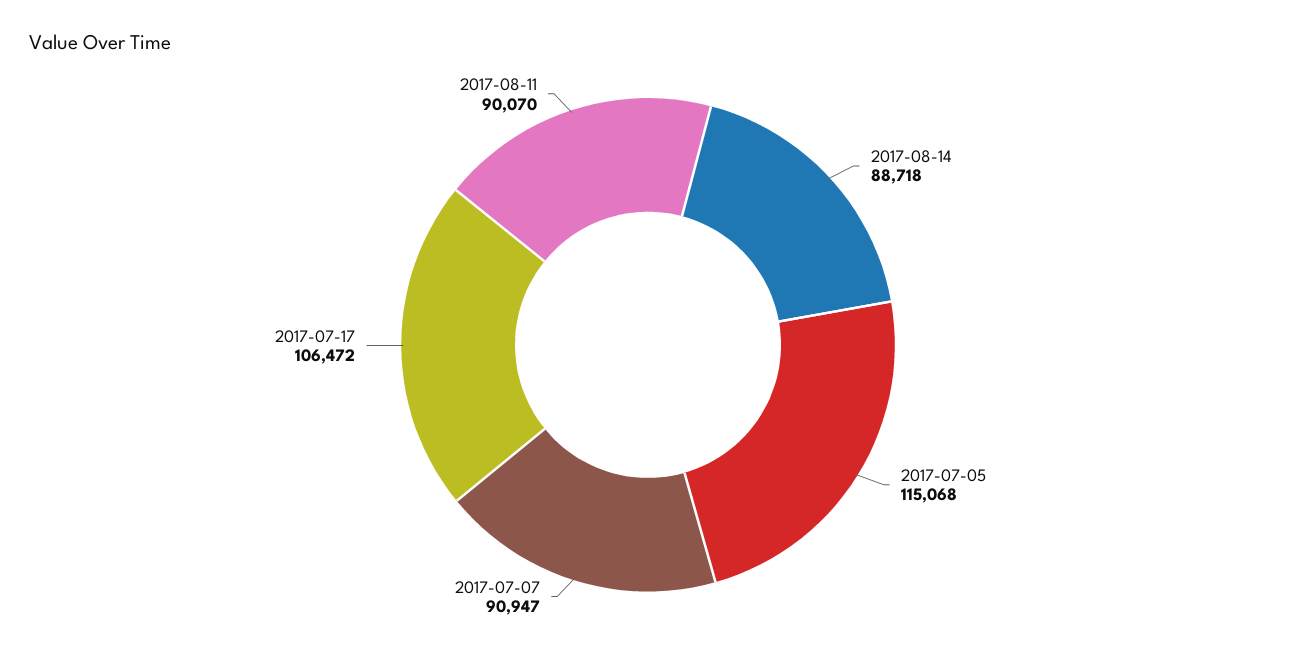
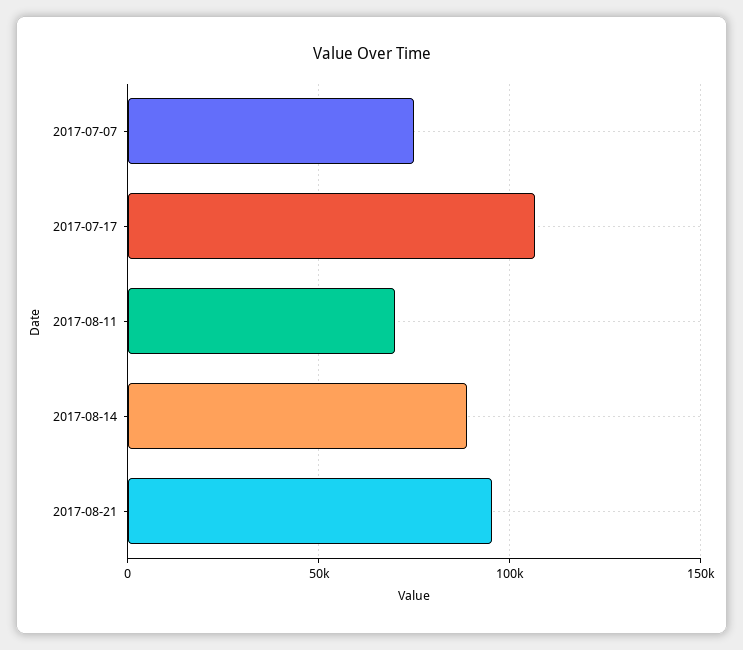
2017-07-05: 115068 -> none
2017-07-07: 90947 -> 75000
2017-08-11: 90070 -> 70000
2017-08-21: none -> 95000

